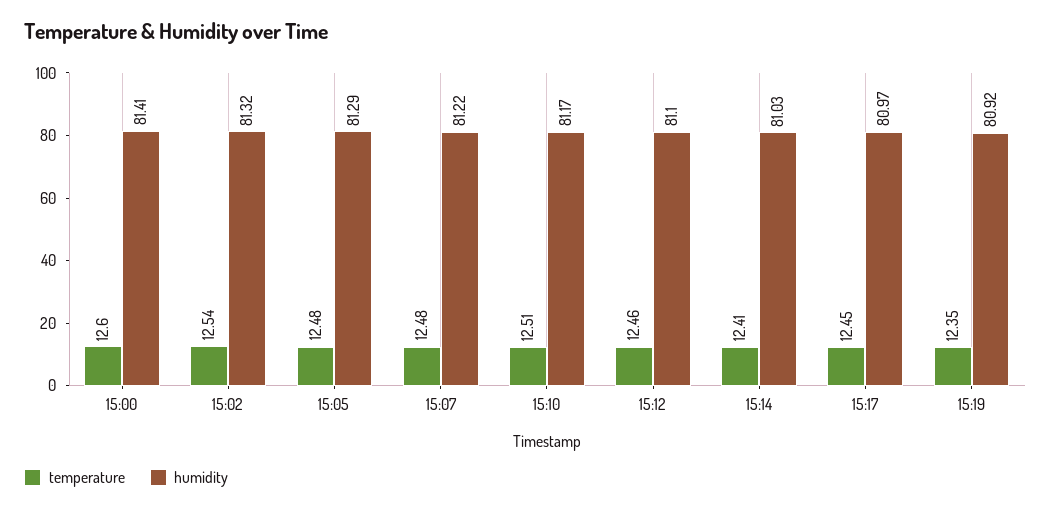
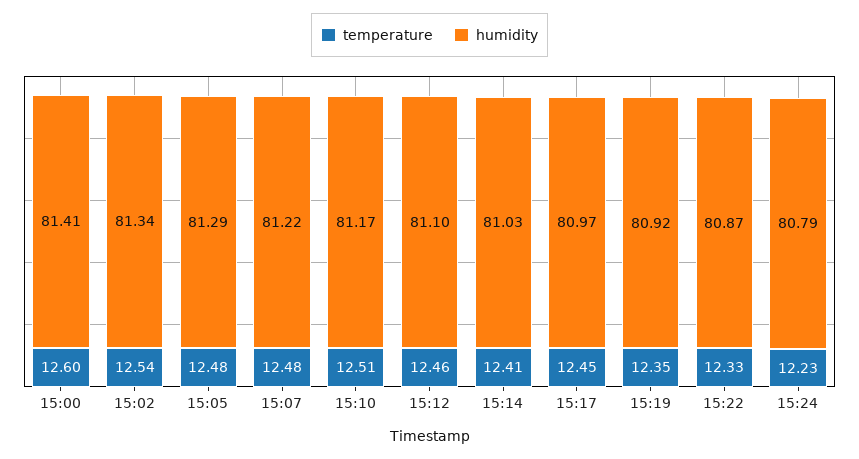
humidity, 15:02: 81.32 -> 81.34
temperature, 15:22: none -> 12.33
humidity, 15:22: none -> 80.87
temperature, 15:24: none -> 12.23
humidity, 15:24: none -> 80.79

